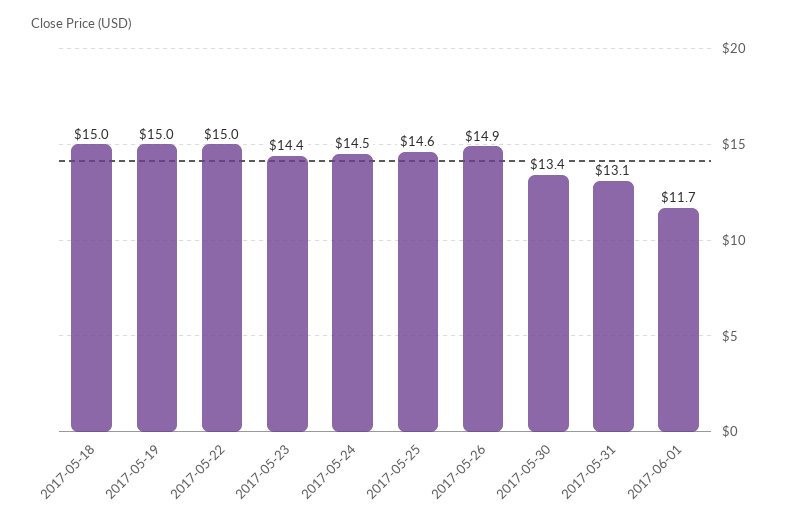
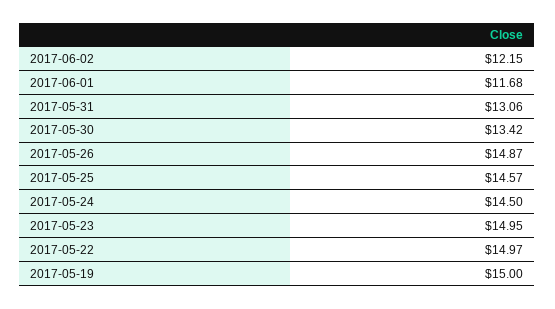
2017-05-18: 15 -> none
2017-05-23: 14.4 -> 14.95
2017-06-02: none -> 12.15

